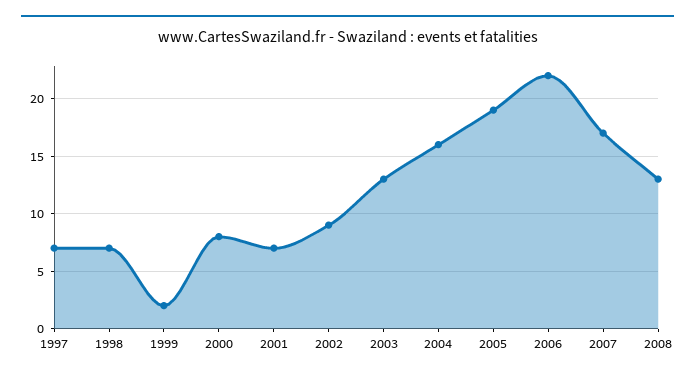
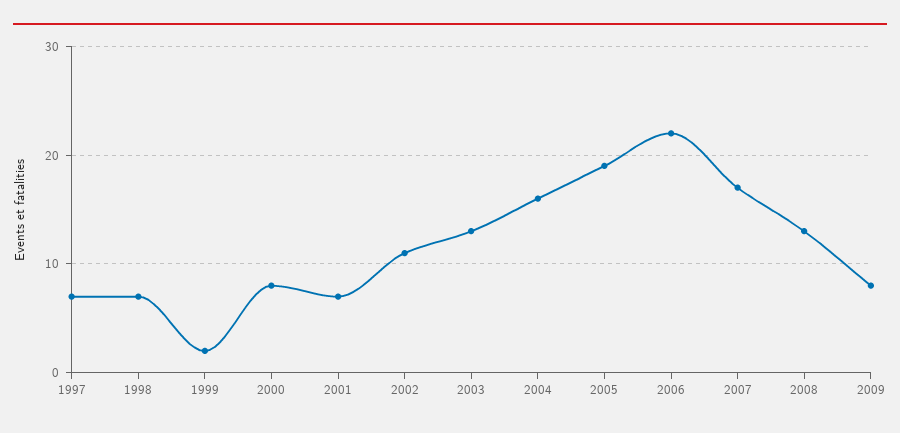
2002: 9 -> 11
2009: none -> 8

